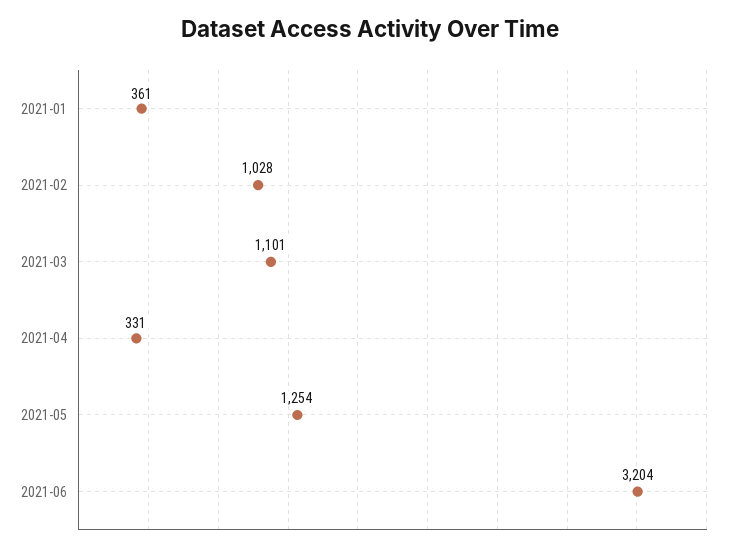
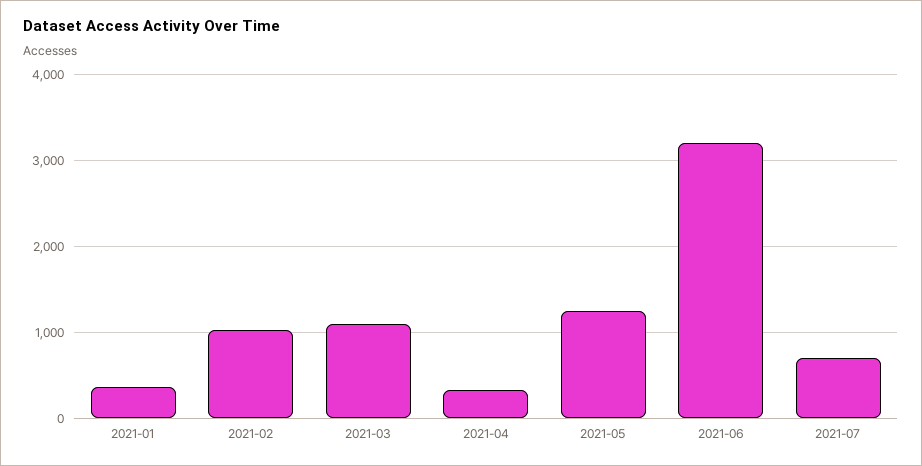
2021-07: none -> 700

